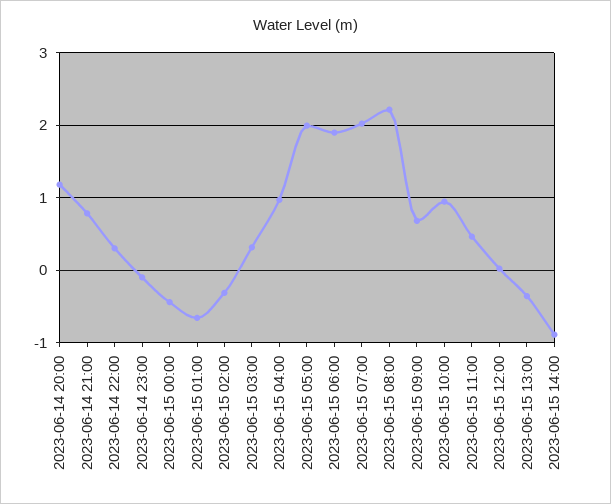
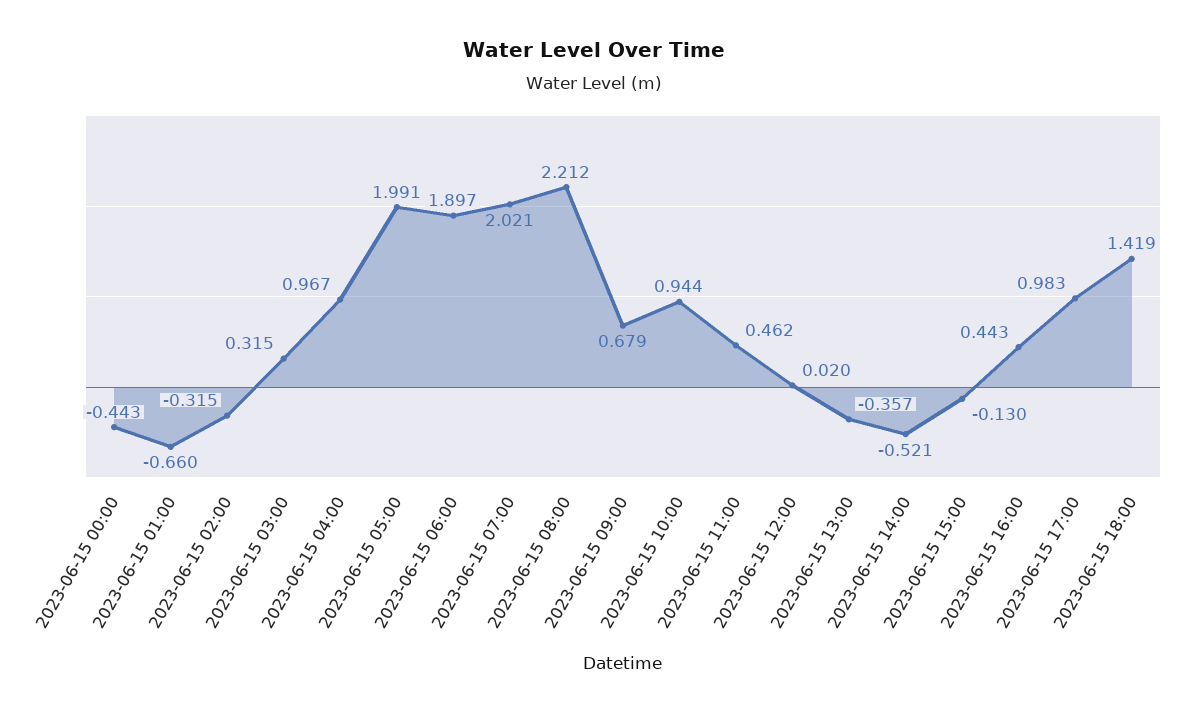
2023-06-14 20:00: 1.2 -> none
2023-06-14 21:00: 0.8 -> none
2023-06-14 22:00: 0.3 -> none
2023-06-14 23:00: -0.1 -> none
2023-06-15 14:00: -0.9 -> -0.521
2023-06-15 15:00: none -> -0.13
2023-06-15 16:00: none -> 0.443
2023-06-15 17:00: none -> 0.983
2023-06-15 18:00: none -> 1.419

